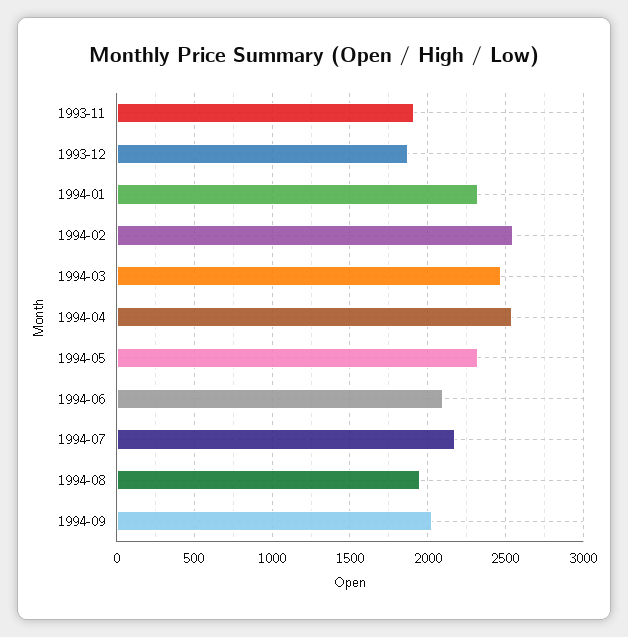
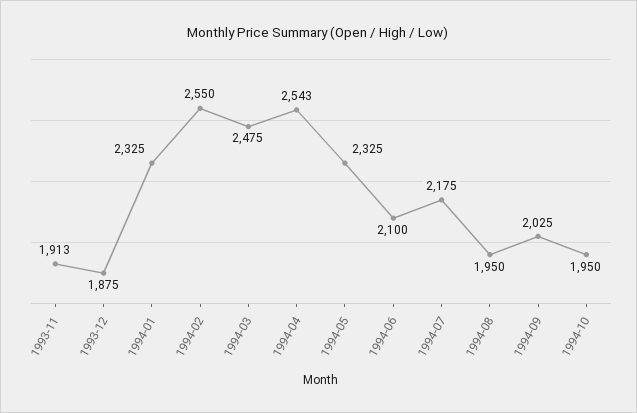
1994-10: none -> 1950

